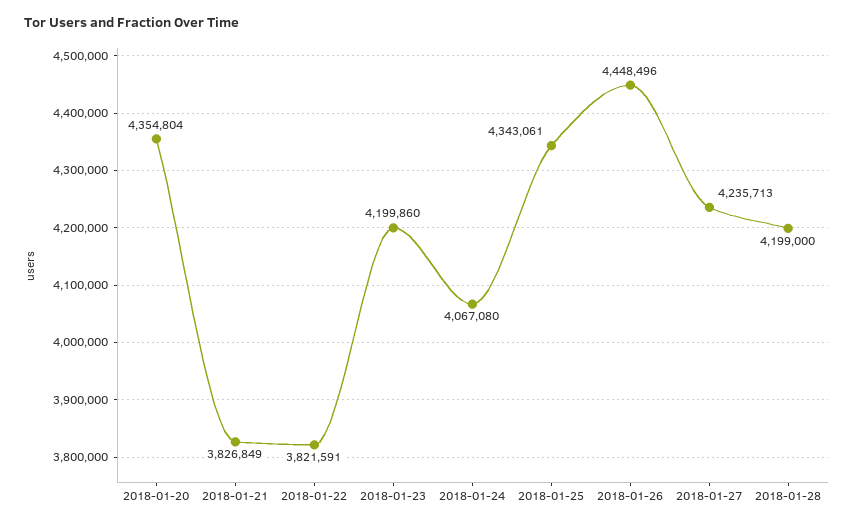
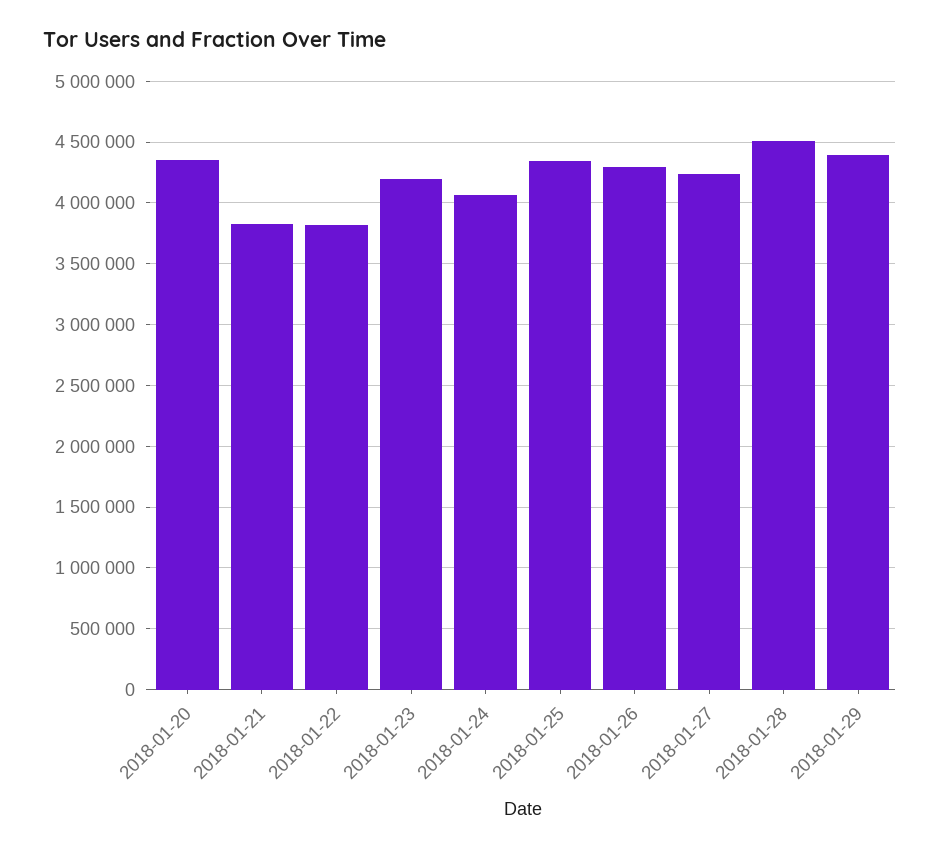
2018-01-26: 4448496 -> 4300000
2018-01-28: 4199000 -> 4500000
2018-01-29: none -> 4400000

